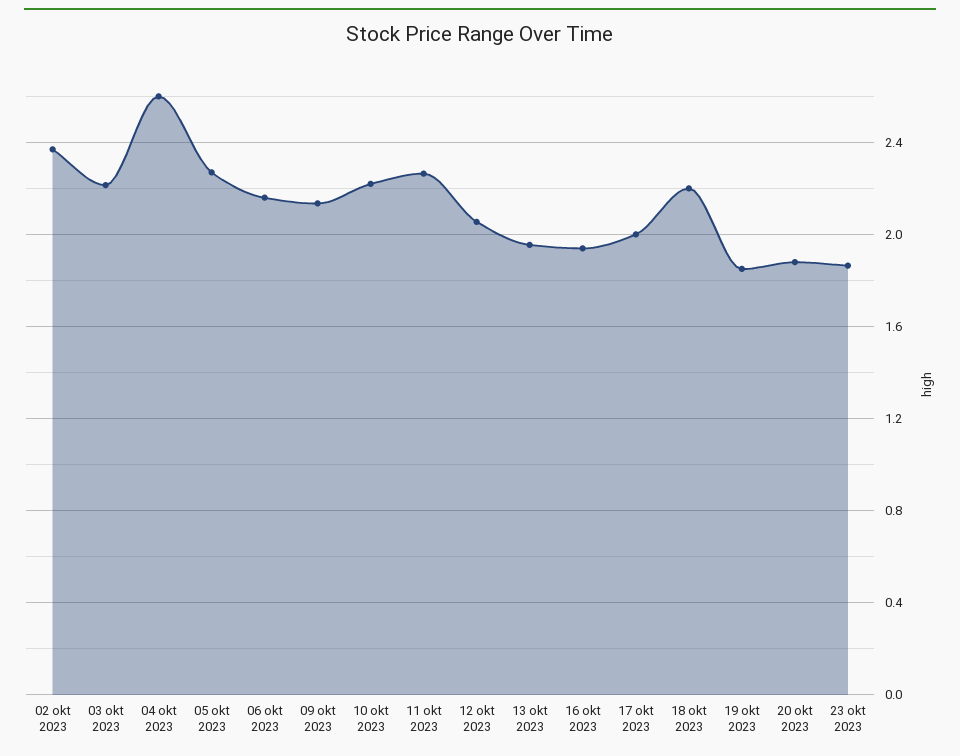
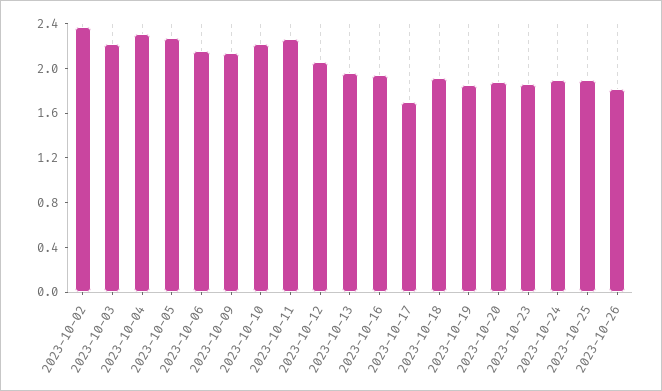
04 okt 2023: 2.6 -> 2.3
17 okt 2023: 2 -> 1.7
18 okt 2023: 2.2 -> 1.9
2023-10-24: none -> 1.9
2023-10-25: none -> 1.9
2023-10-26: none -> 1.8

